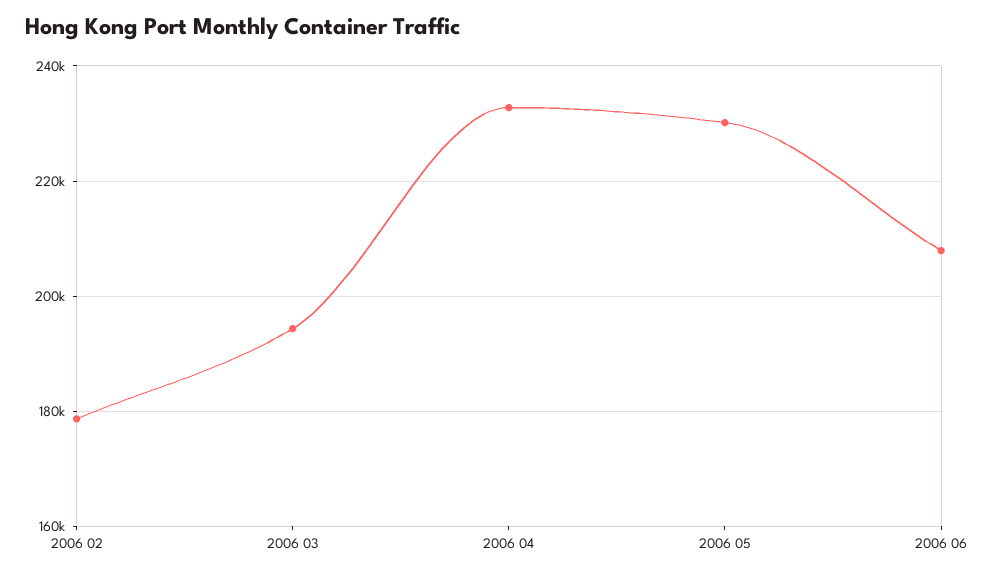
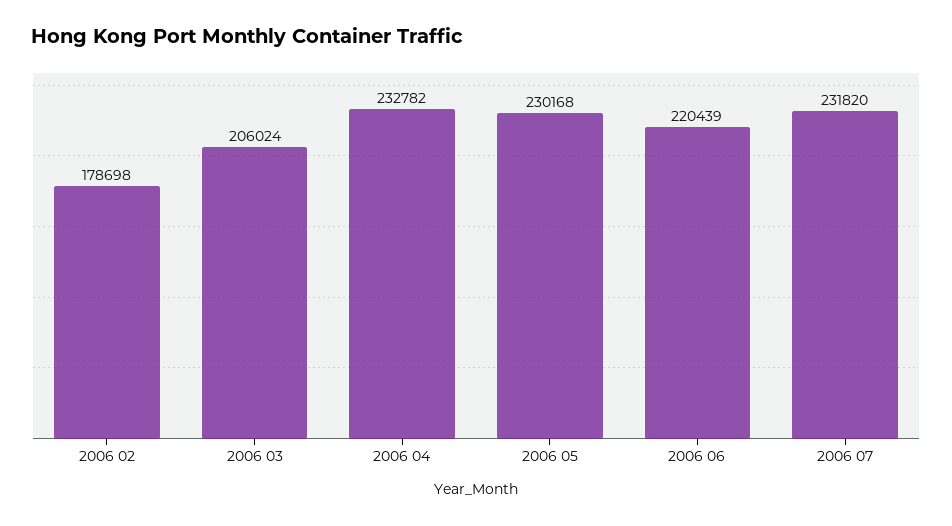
2006 03: 194000 -> 206024
2006 06: 208000 -> 220439
2006 07: none -> 231820

